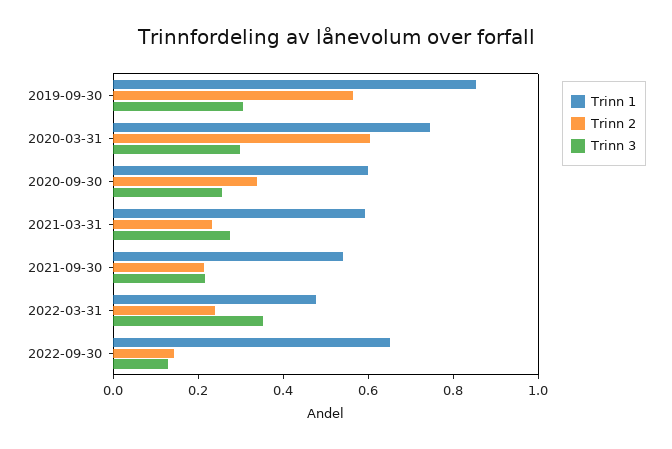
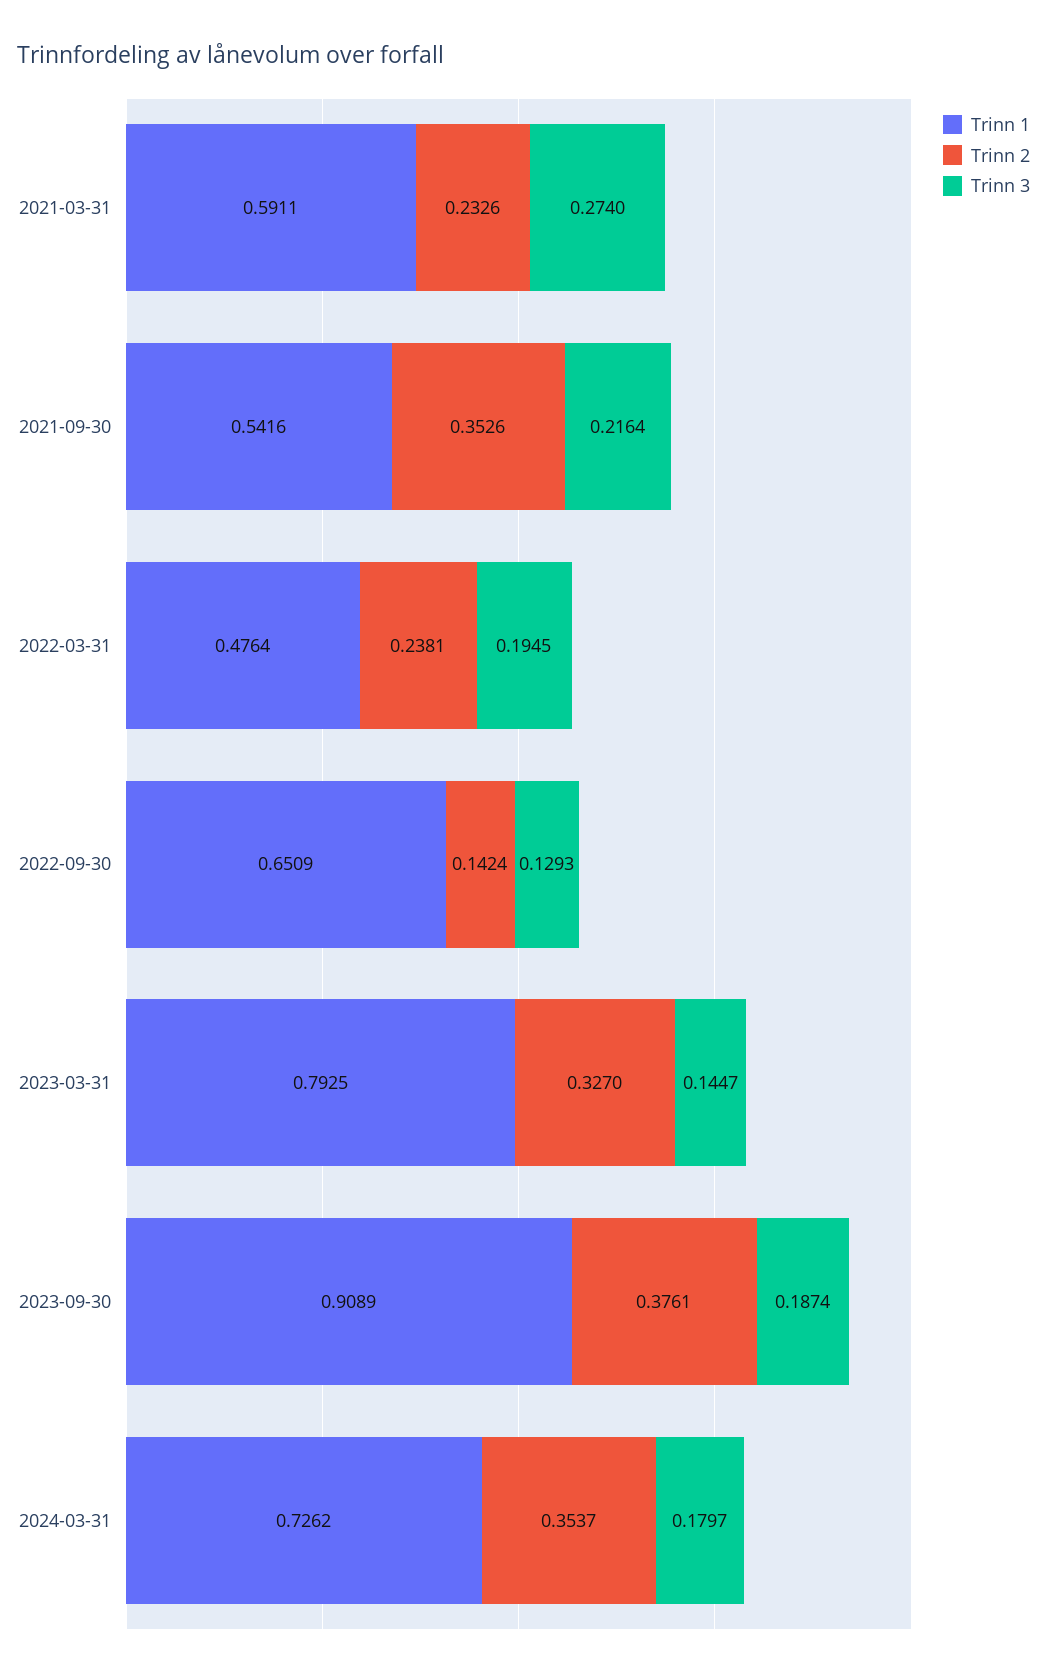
Trinn 1, 2019-09-30: 0.85 -> none
Trinn 2, 2019-09-30: 0.55 -> none
Trinn 3, 2019-09-30: 0.3 -> none
Trinn 1, 2020-03-31: 0.75 -> none
Trinn 2, 2020-03-31: 0.6 -> none
Trinn 3, 2020-03-31: 0.3 -> none
Trinn 1, 2020-09-30: 0.6 -> none
Trinn 2, 2020-09-30: 0.35 -> none
Trinn 3, 2020-09-30: 0.25 -> none
Trinn 2, 2021-09-30: 0.2 -> 0.3526
Trinn 3, 2022-03-31: 0.35 -> 0.1945
Trinn 1, 2023-03-31: none -> 0.7925
Trinn 2, 2023-03-31: none -> 0.327
Trinn 3, 2023-03-31: none -> 0.1447
Trinn 1, 2023-09-30: none -> 0.9089
Trinn 2, 2023-09-30: none -> 0.3761
Trinn 3, 2023-09-30: none -> 0.1874
Trinn 1, 2024-03-31: none -> 0.7262
Trinn 2, 2024-03-31: none -> 0.3537
Trinn 3, 2024-03-31: none -> 0.1797

